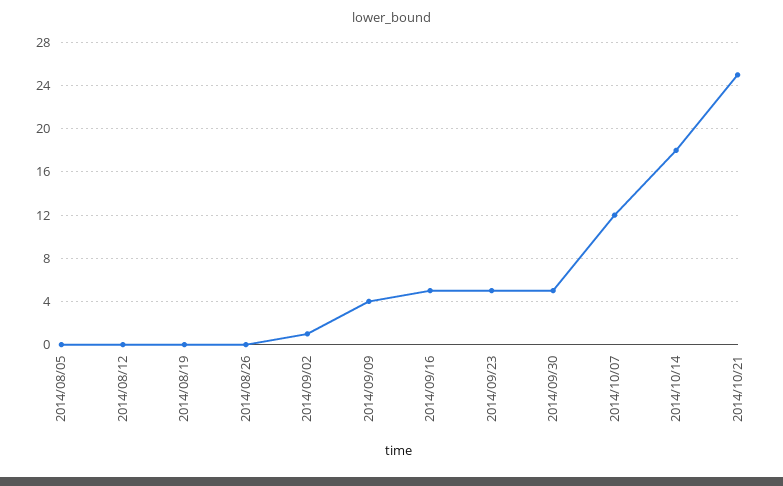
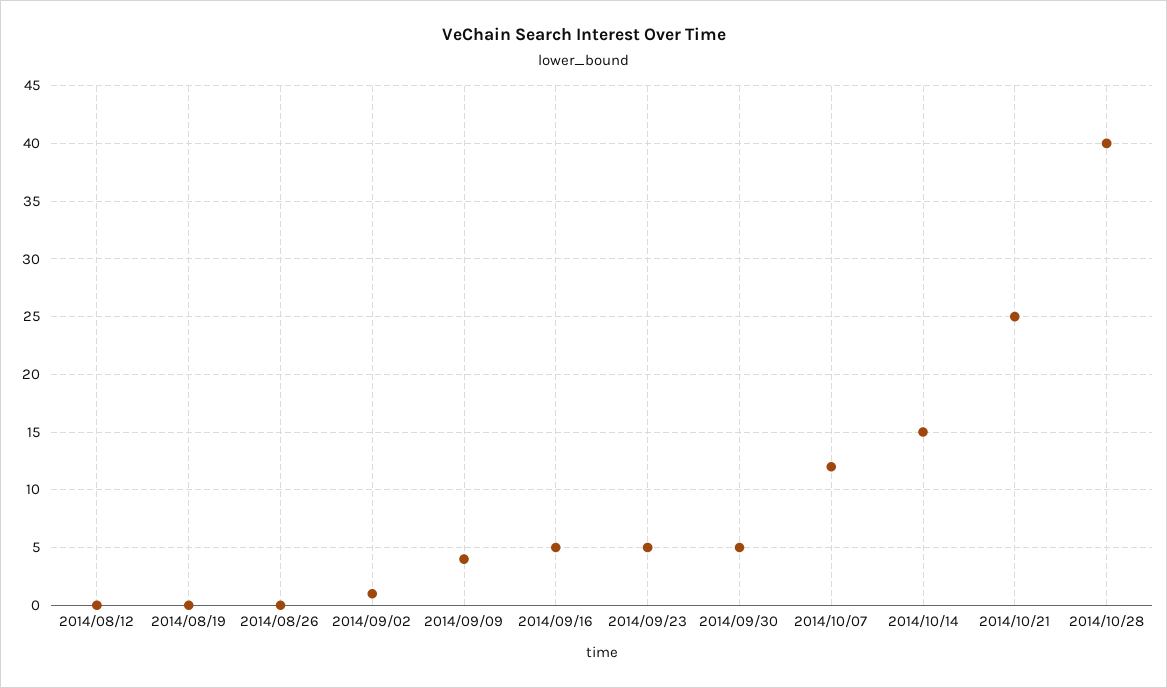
2014/08/05: 0 -> none
2014/10/14: 18 -> 15
2014/10/28: none -> 40

